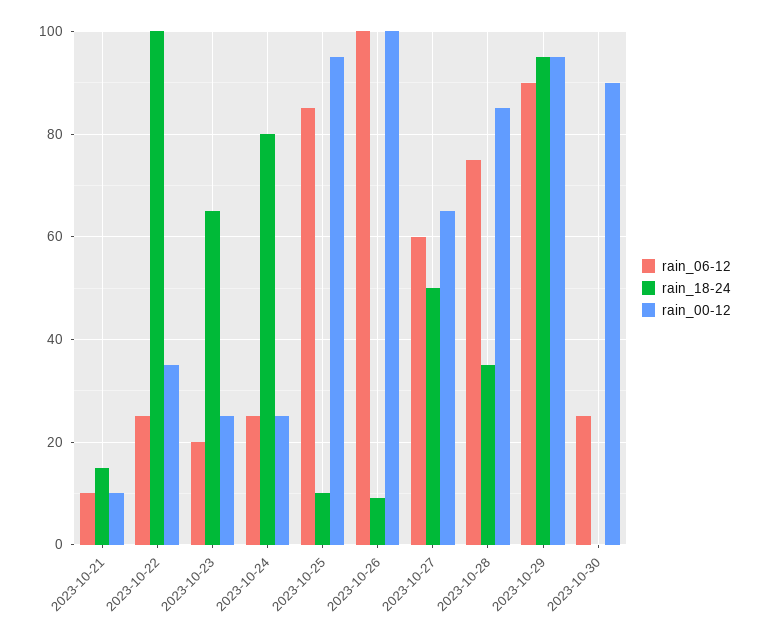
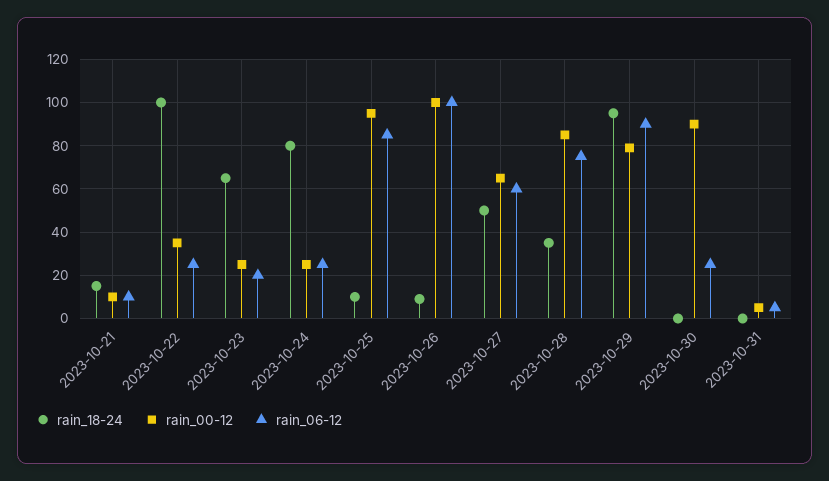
rain_00-12, 2023-10-29: 95 -> 80
rain_18-24, 2023-10-31: none -> 0
rain_00-12, 2023-10-31: none -> 5
rain_06-12, 2023-10-31: none -> 5

